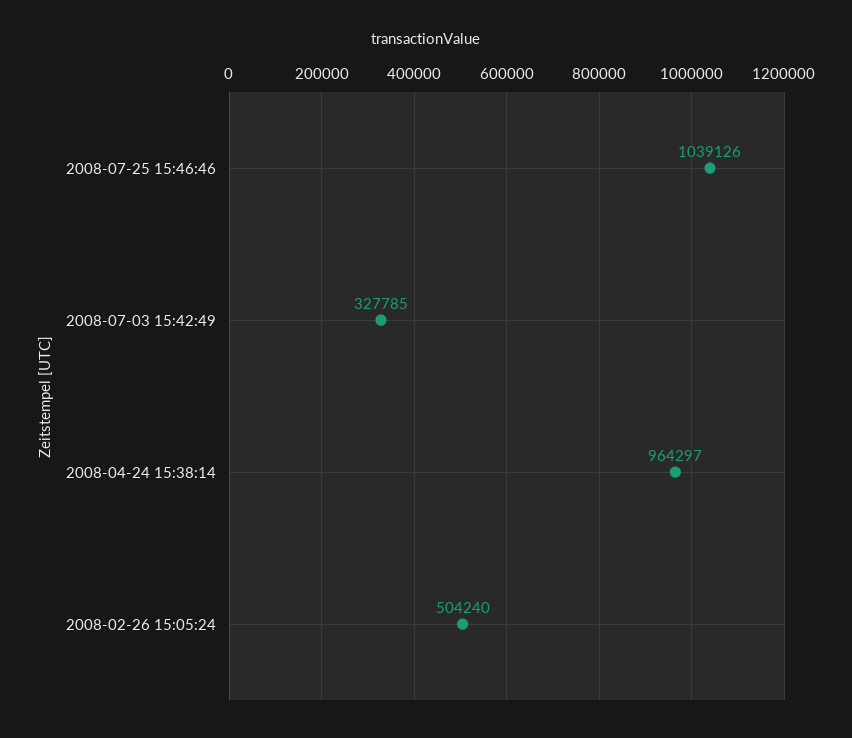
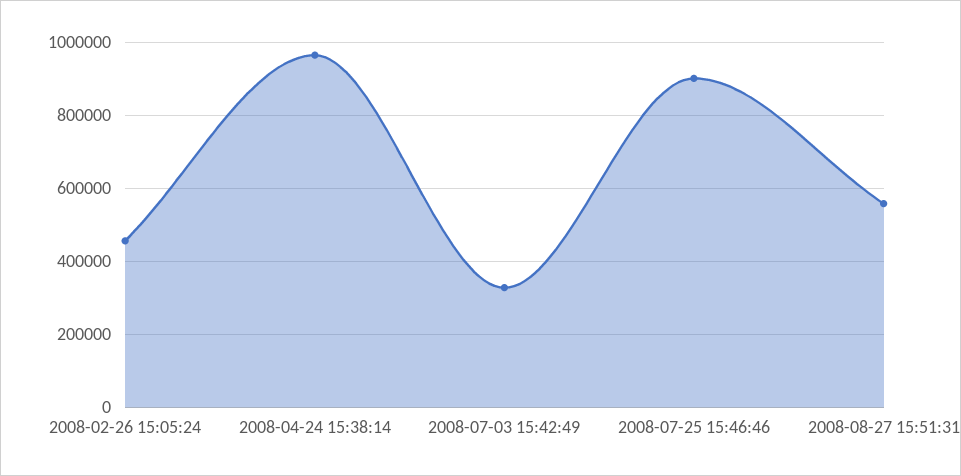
2008-07-25 15:46:46: 1039126 -> 900000
2008-02-26 15:05:24: 504240 -> 460000
2008-08-27 15:51:31: none -> 560000

